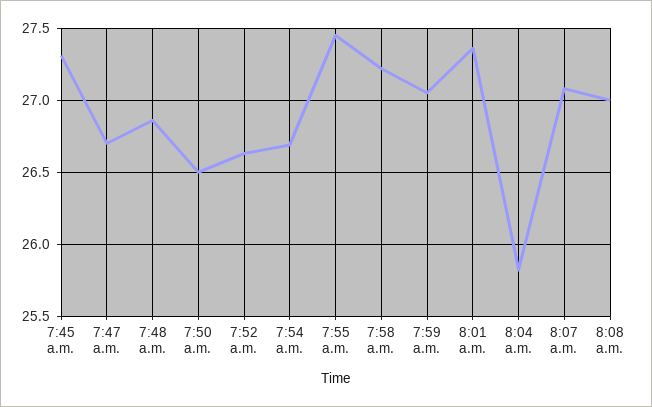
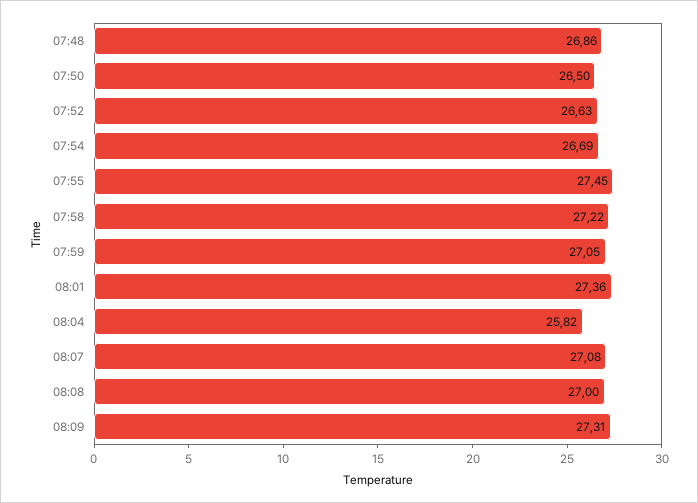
7:45 a.m.: 27.3 -> none
7:47 a.m.: 26.7 -> none
08:09: none -> 27.31

